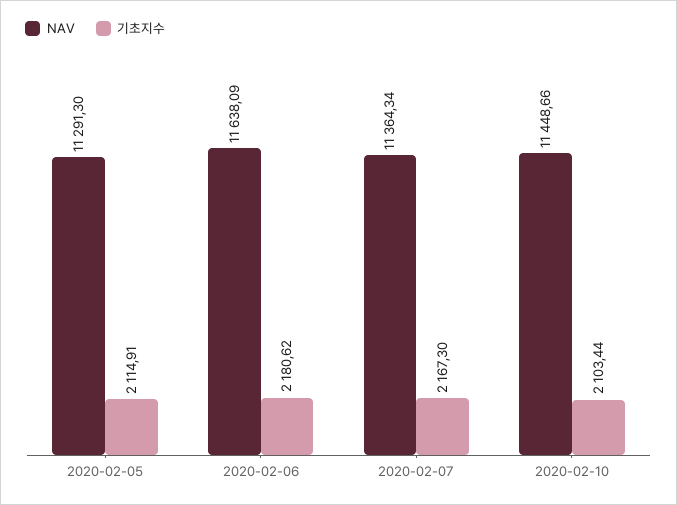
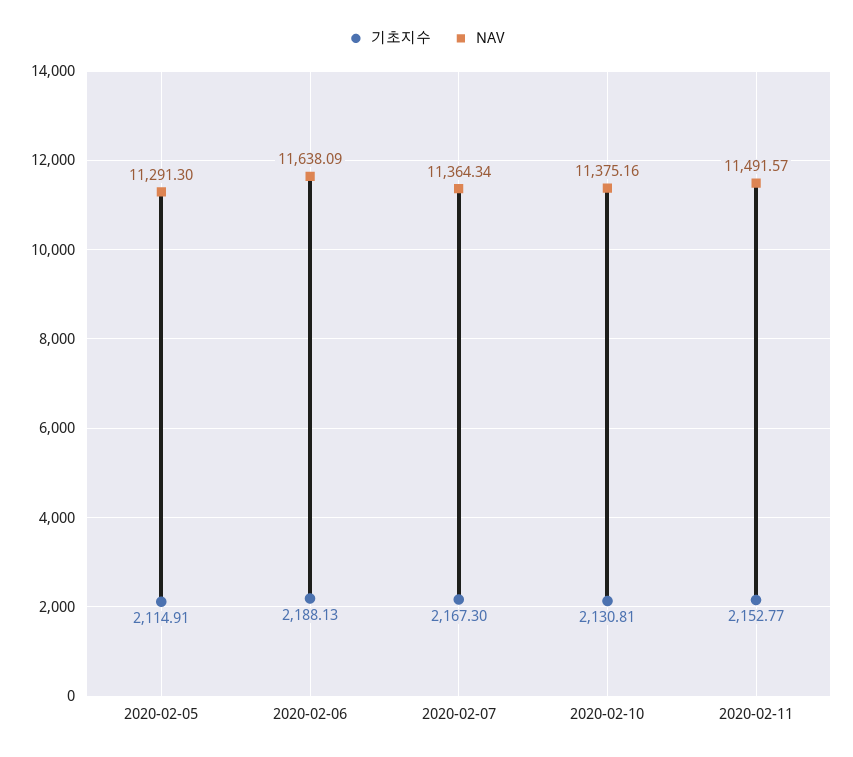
기초지수, 2020-02-06: 2180.62 -> 2188.13
NAV, 2020-02-10: 11448.66 -> 11375.16
기초지수, 2020-02-10: 2103.44 -> 2130.81
기초지수, 2020-02-11: none -> 2152.77
NAV, 2020-02-11: none -> 11491.57

